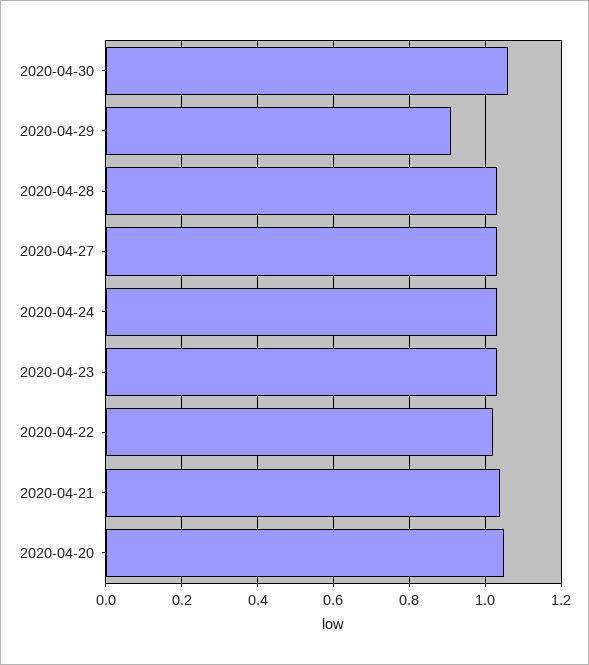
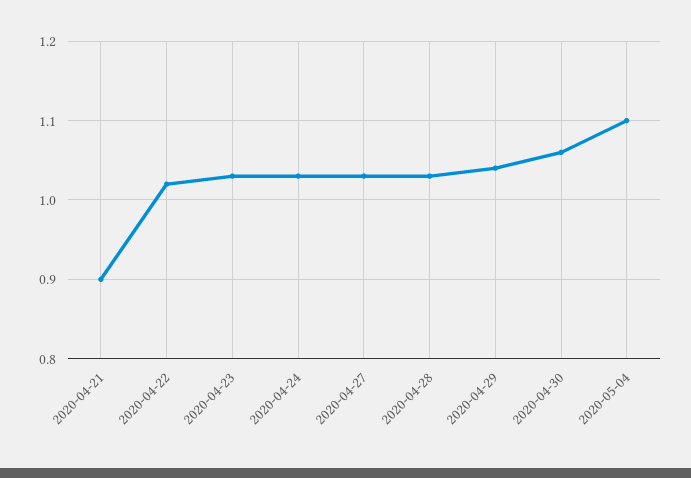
2020-04-29: 0.9 -> 1.04
2020-04-21: 1.05 -> 0.9
2020-04-20: 1.05 -> none
2020-05-04: none -> 1.1

